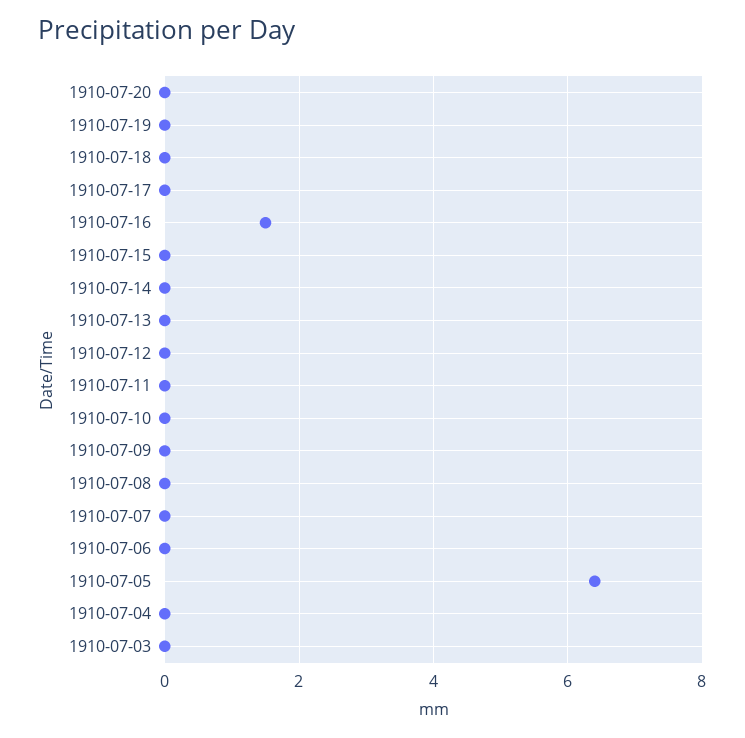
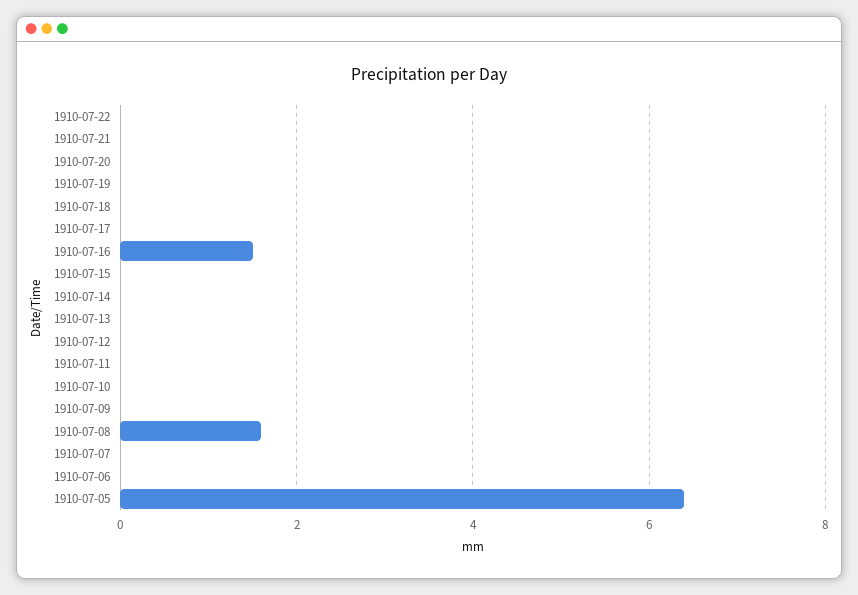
1910-07-08: 0 -> 1.5
1910-07-04: 0 -> none
1910-07-03: 0 -> none
1910-07-22: none -> 0
1910-07-21: none -> 0

